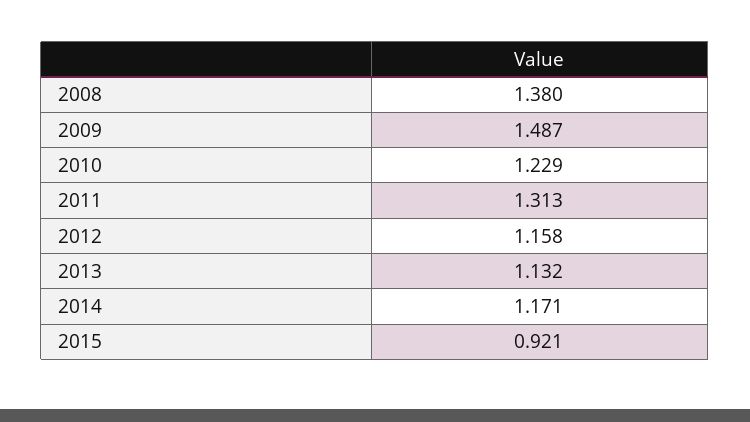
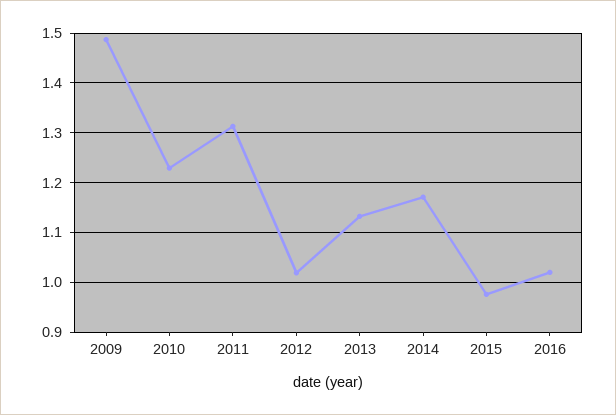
2008: 1.38 -> none
2012: 1.158 -> 1.02
2015: 0.921 -> 0.98
2016: none -> 1.02

